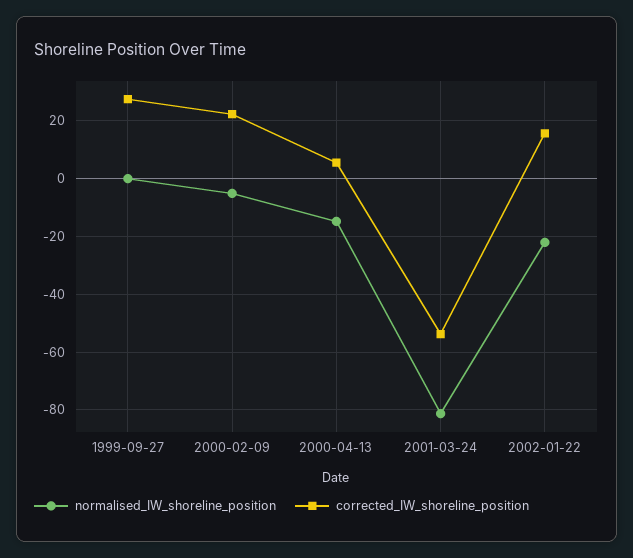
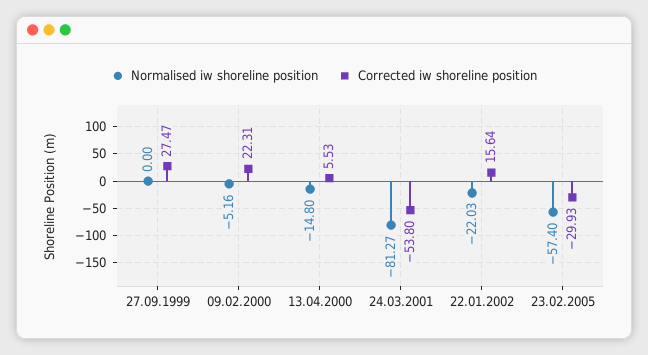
normalised_IW_shoreline_position, 23.02.2005: none -> -57.4
corrected_IW_shoreline_position, 23.02.2005: none -> -29.93

